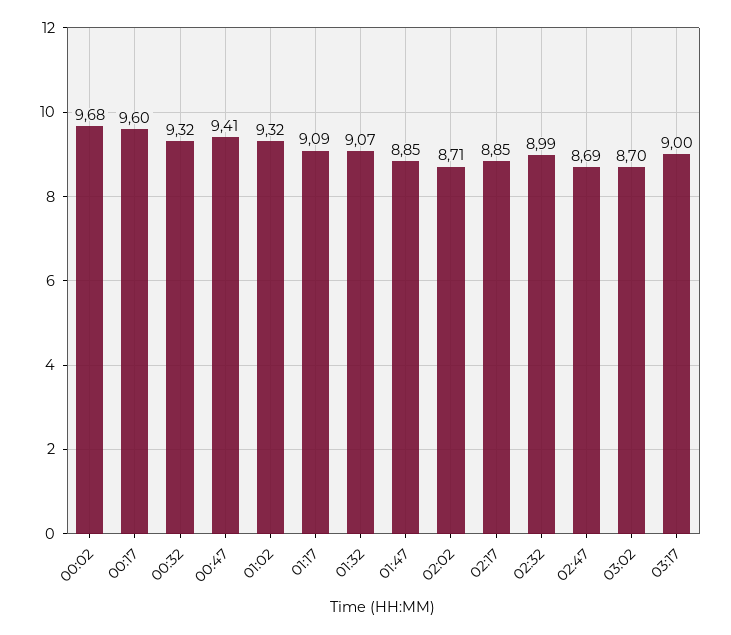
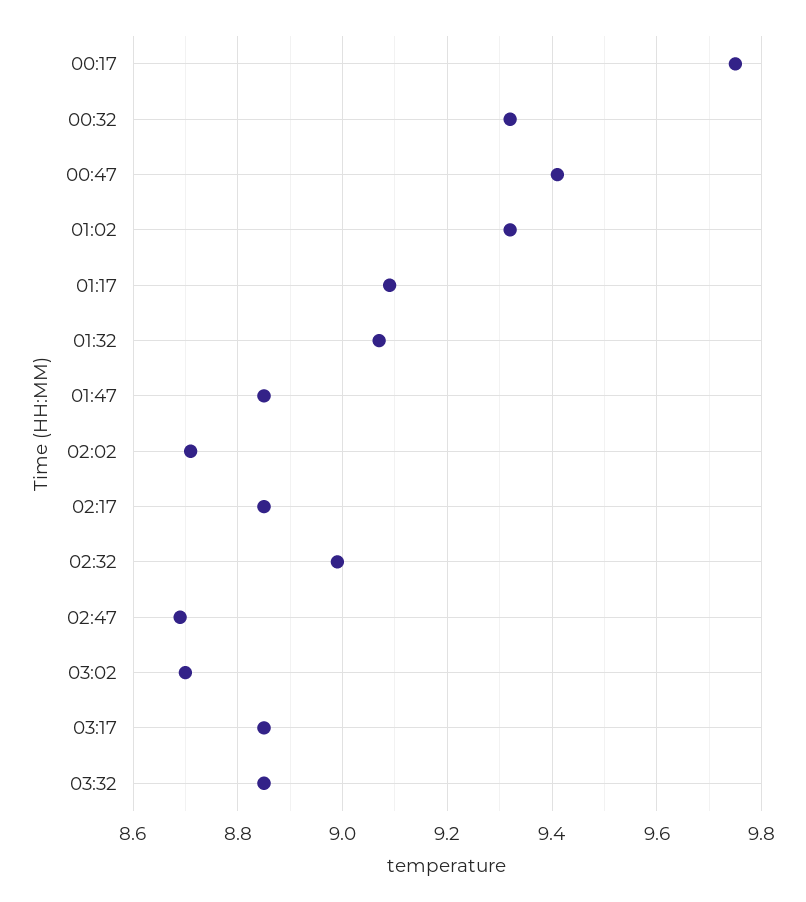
00:02: 9.68 -> none
00:17: 9.6 -> 9.75
03:17: 9 -> 8.85
03:32: none -> 8.85

